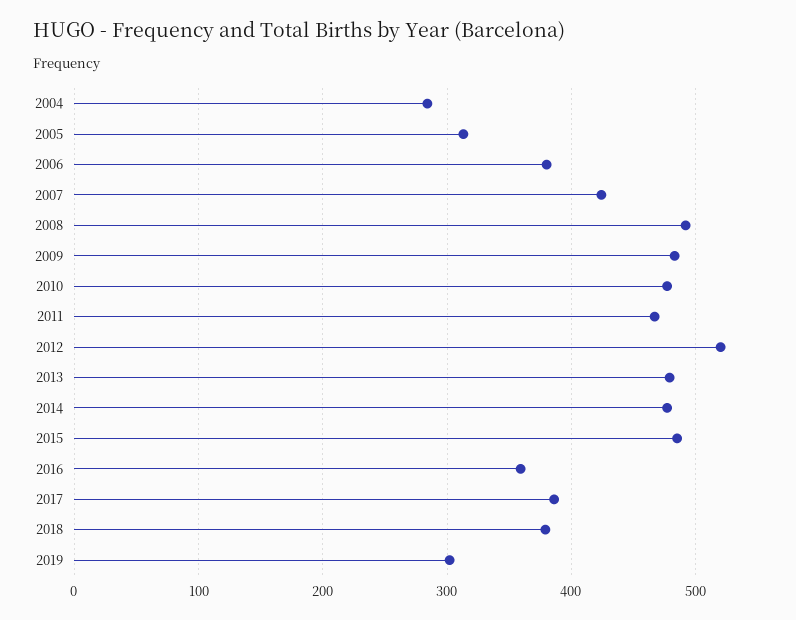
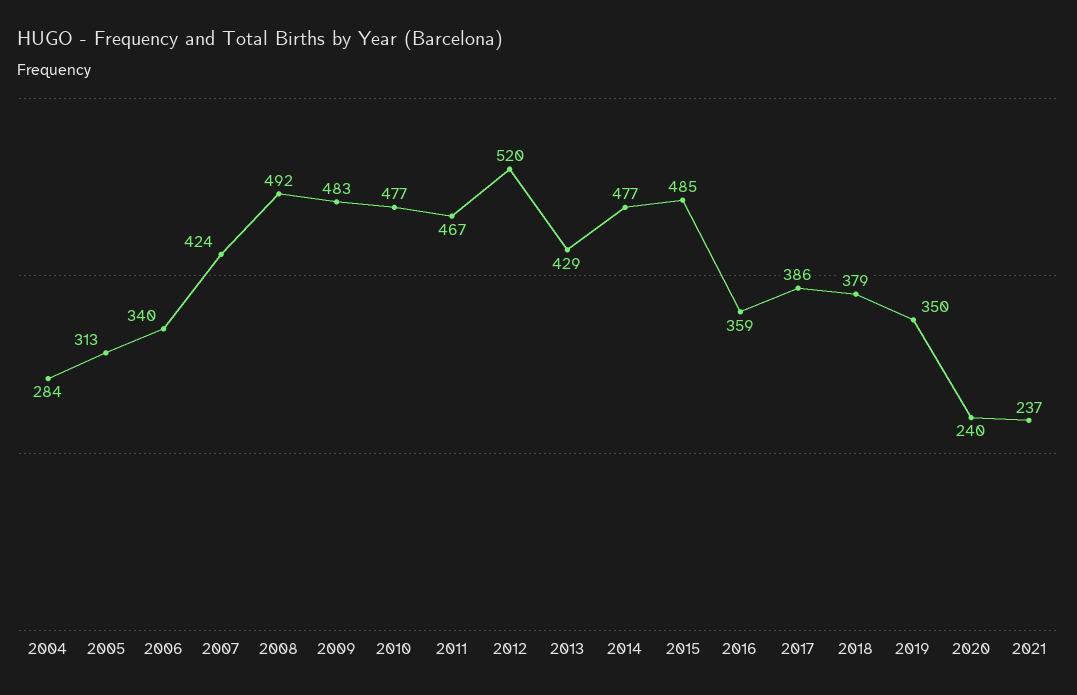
2006: 380 -> 340
2013: 480 -> 429
2019: 300 -> 350
2020: none -> 240
2021: none -> 237

